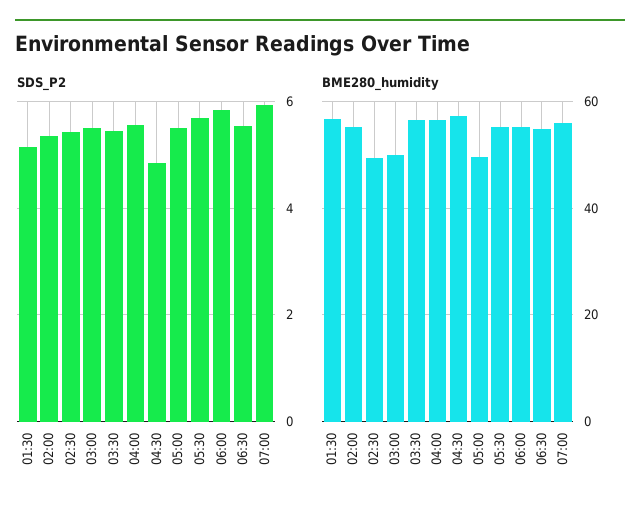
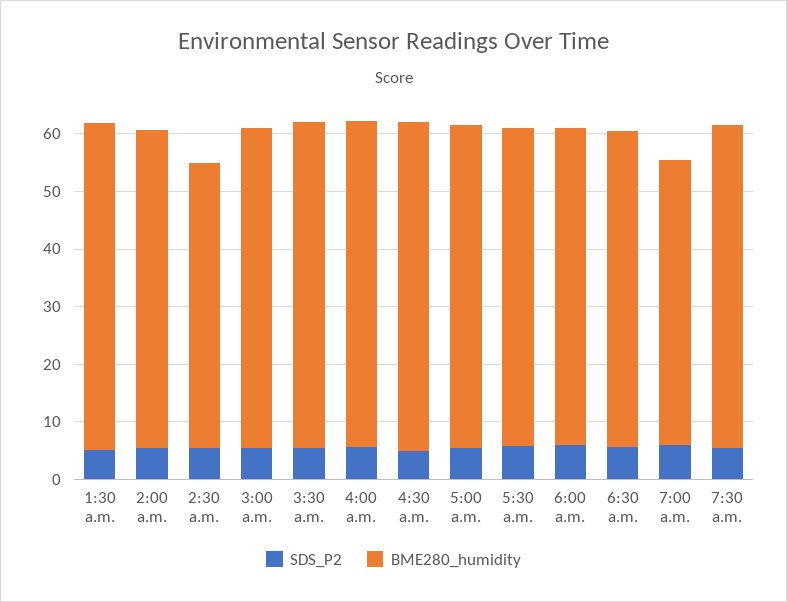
BME280_humidity, 03:00: 50 -> 56
BME280_humidity, 05:00: 50 -> 56
BME280_humidity, 07:00: 56 -> 50
SDS_P2, 7:30 a.m.: none -> 6
BME280_humidity, 7:30 a.m.: none -> 56

